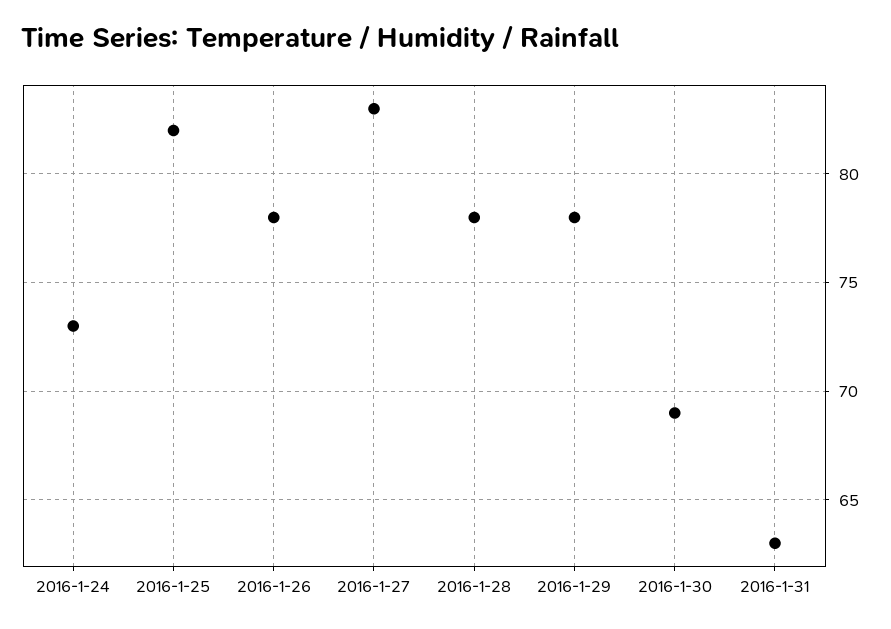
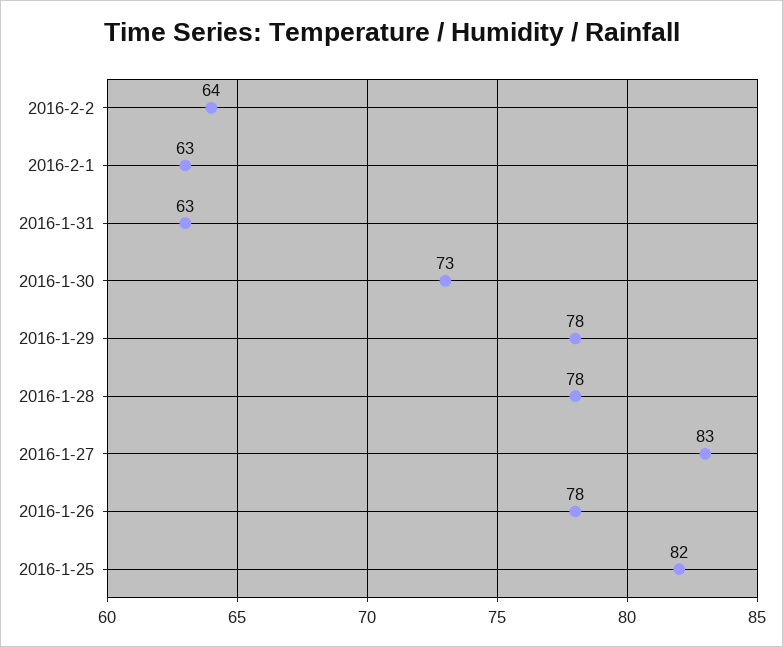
2016-1-24: 73 -> none
2016-1-30: 69 -> 73
2016-2-2: none -> 64
2016-2-1: none -> 63

